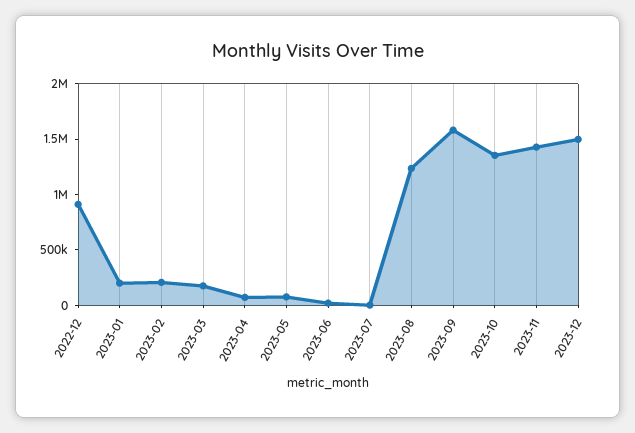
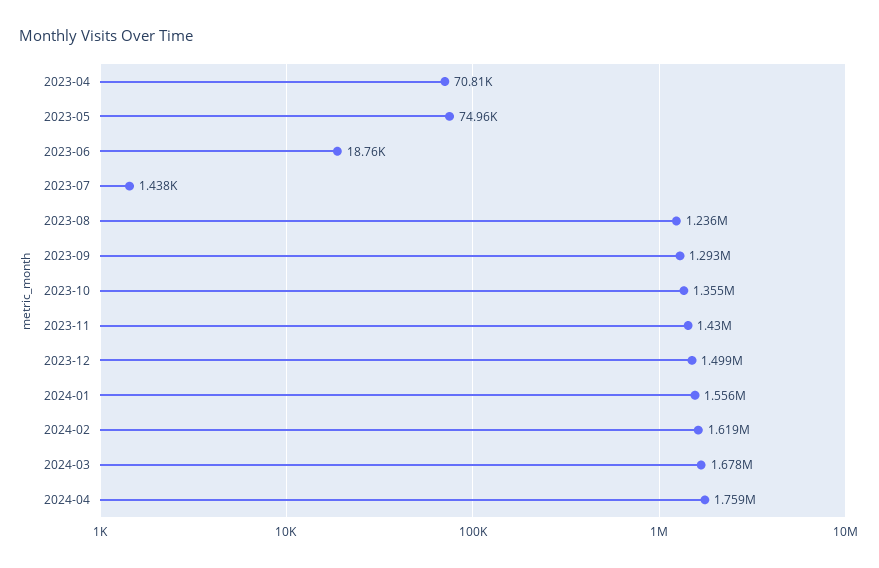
2022-12: 900000 -> none
2023-01: 200000 -> none
2023-02: 200000 -> none
2023-03: 200000 -> none
2023-09: 1600000 -> 1293000
2024-01: none -> 1556000
2024-02: none -> 1619000
2024-03: none -> 1678000
2024-04: none -> 1759000

